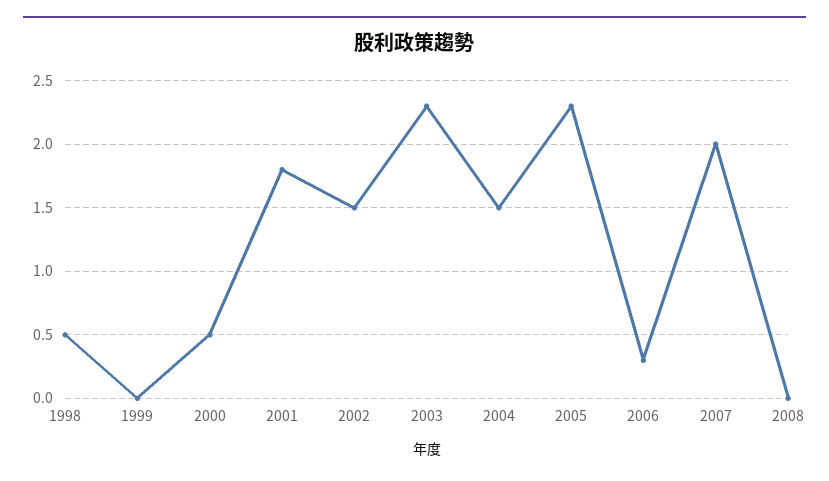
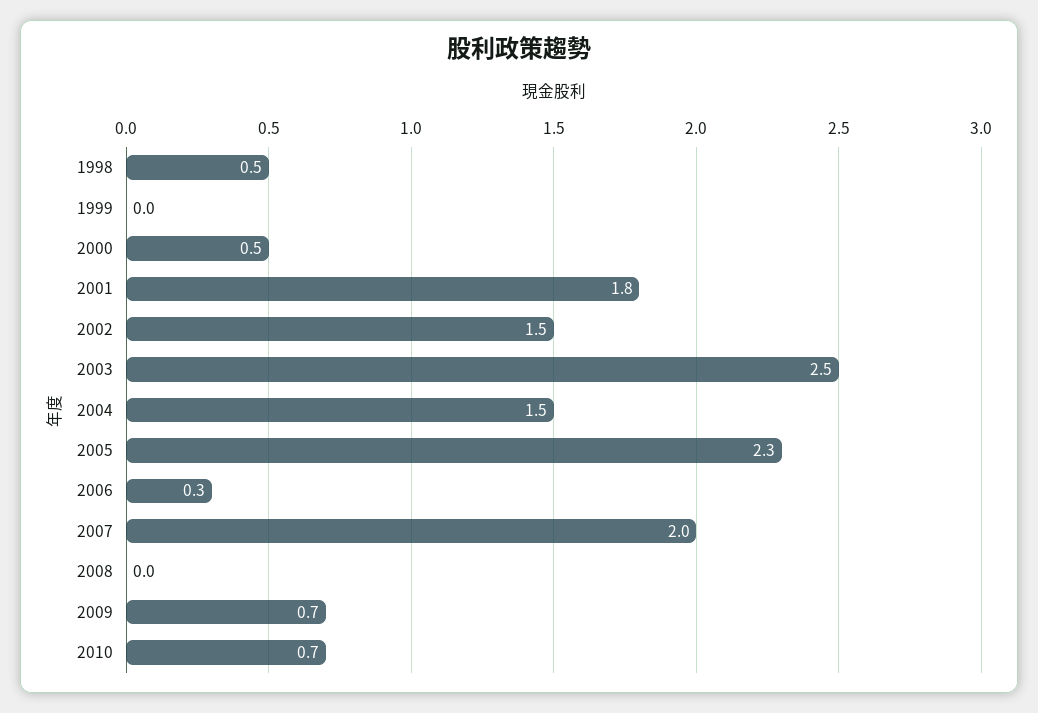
2003: 2.3 -> 2.5
2009: none -> 0.7
2010: none -> 0.7

